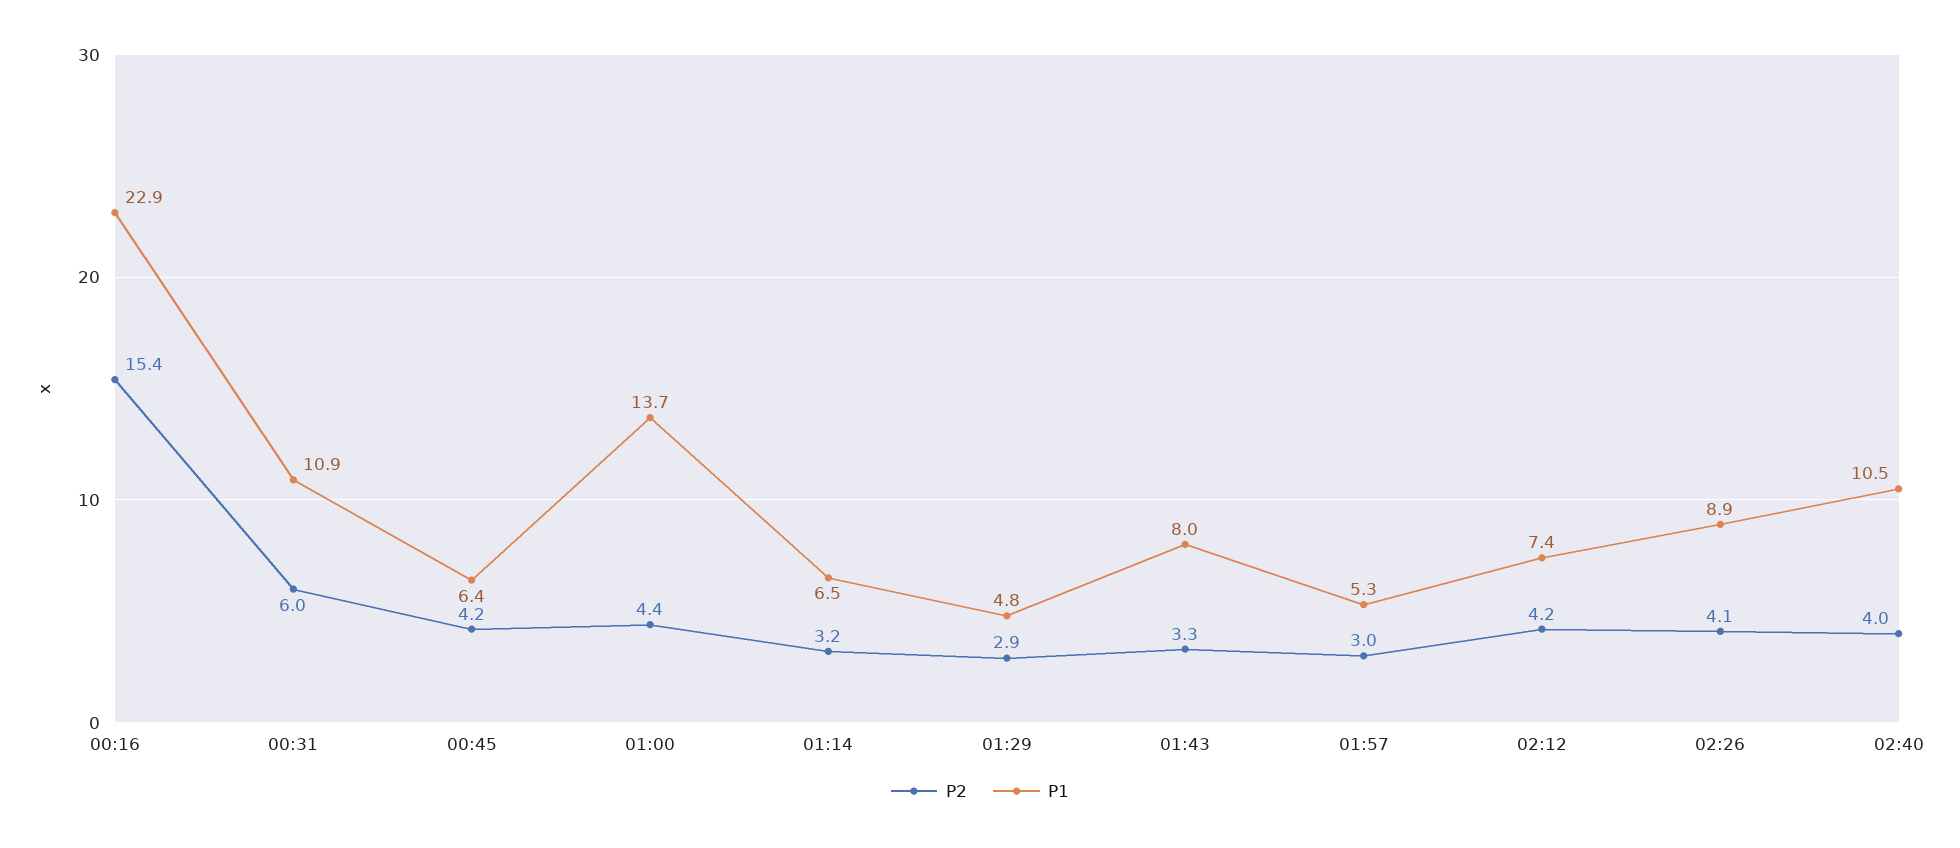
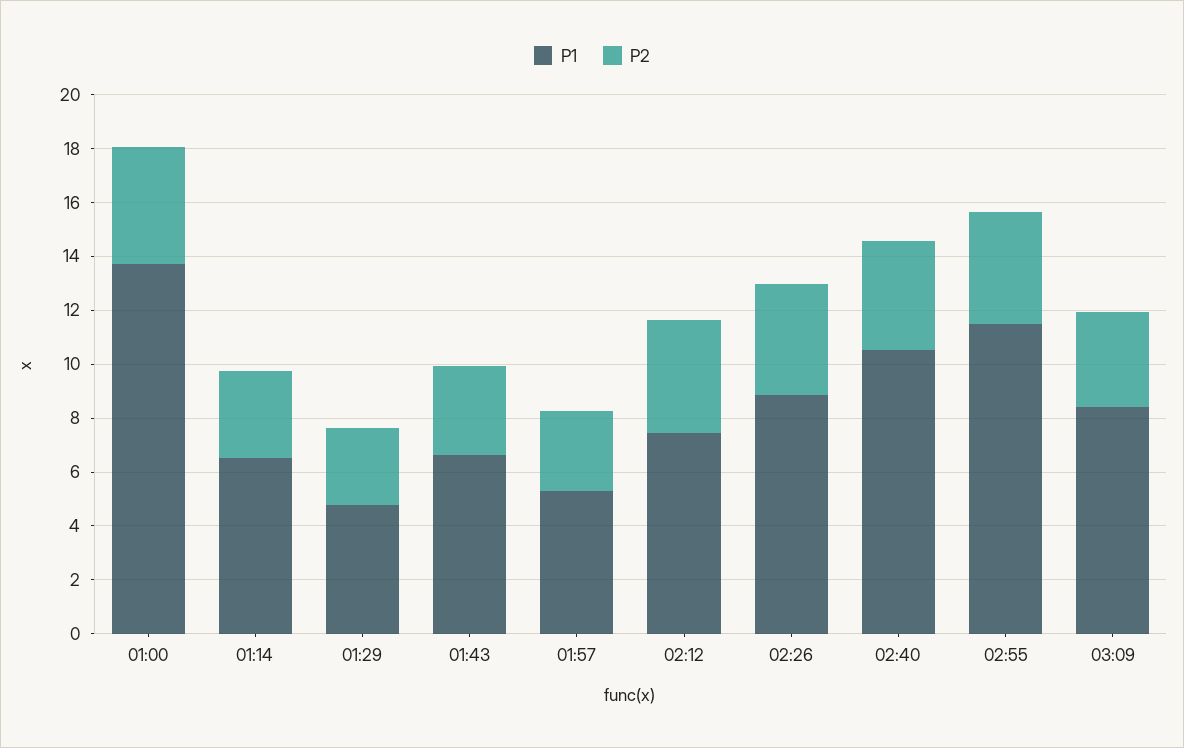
P2, 00:16: 15.4 -> none
P1, 00:16: 22.9 -> none
P2, 00:31: 6 -> none
P1, 00:31: 10.9 -> none
P2, 00:45: 4.2 -> none
P1, 00:45: 6.4 -> none
P1, 01:43: 8 -> 6.5
P1, 02:55: none -> 11.5
P2, 02:55: none -> 4
P1, 03:09: none -> 8.5
P2, 03:09: none -> 3.5

